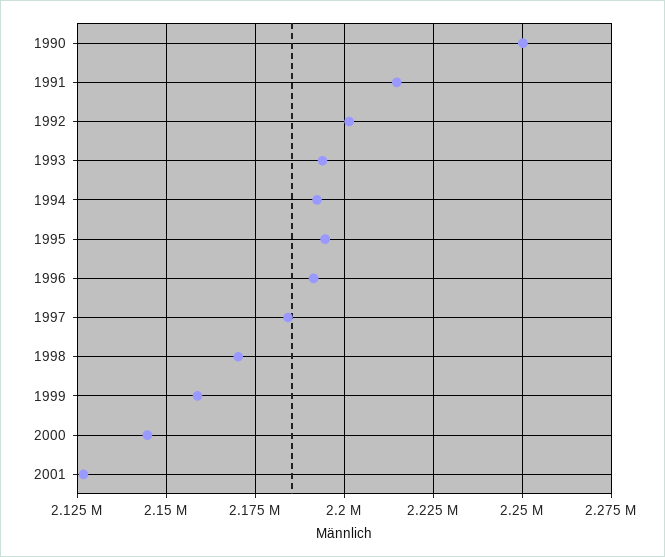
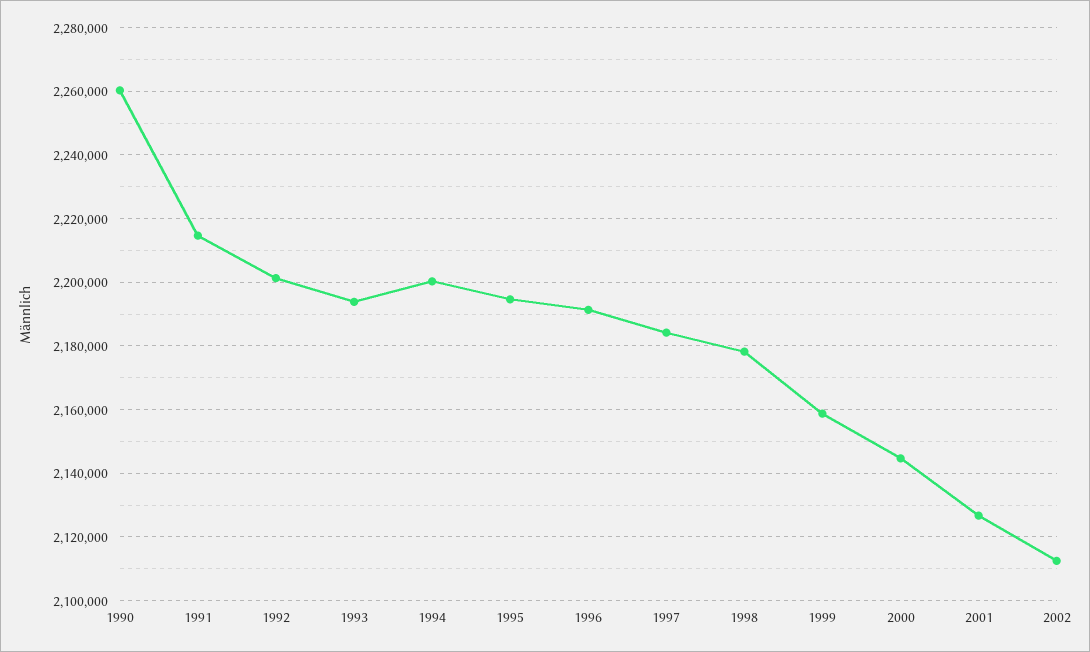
1990: 2250000 -> 2260000
1994: 2192500 -> 2200000
1998: 2170000 -> 2178000
2002: none -> 2112000

